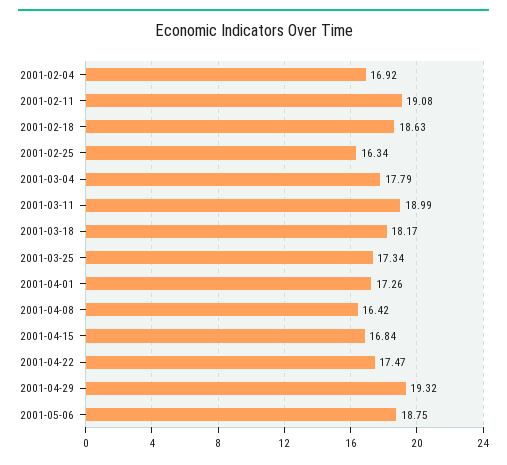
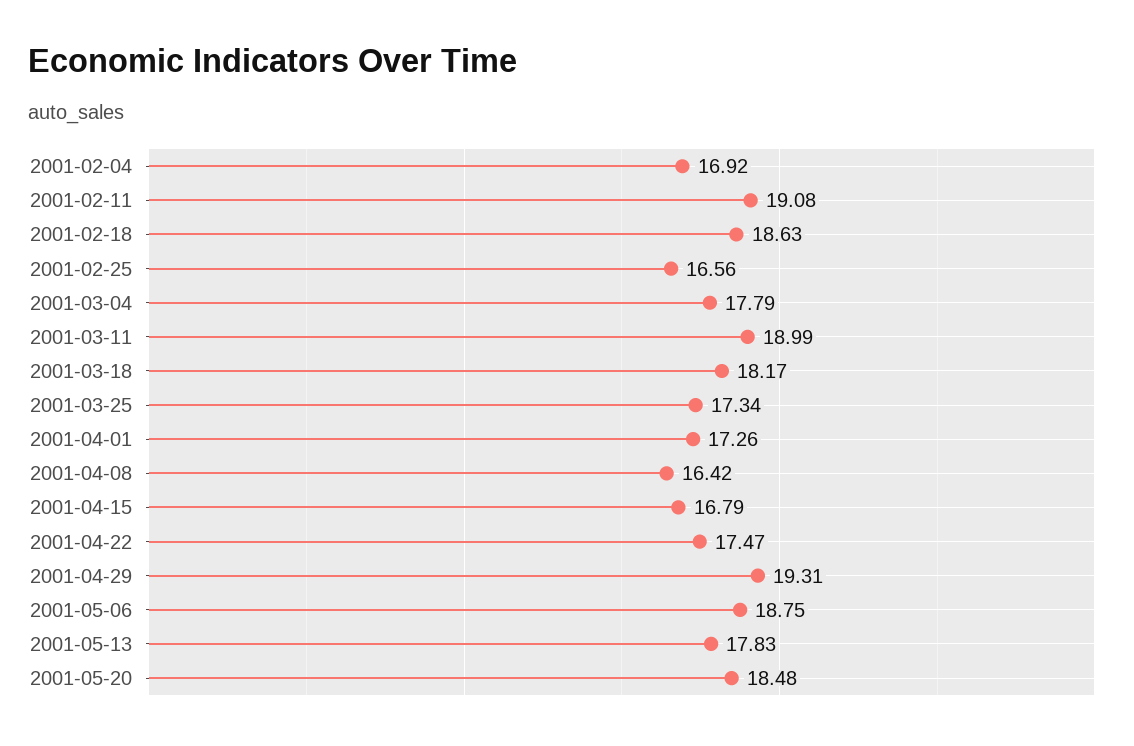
2001-02-25: 16.34 -> 16.56
2001-04-15: 16.84 -> 16.79
2001-04-29: 19.32 -> 19.31
2001-05-13: none -> 17.83
2001-05-20: none -> 18.48

